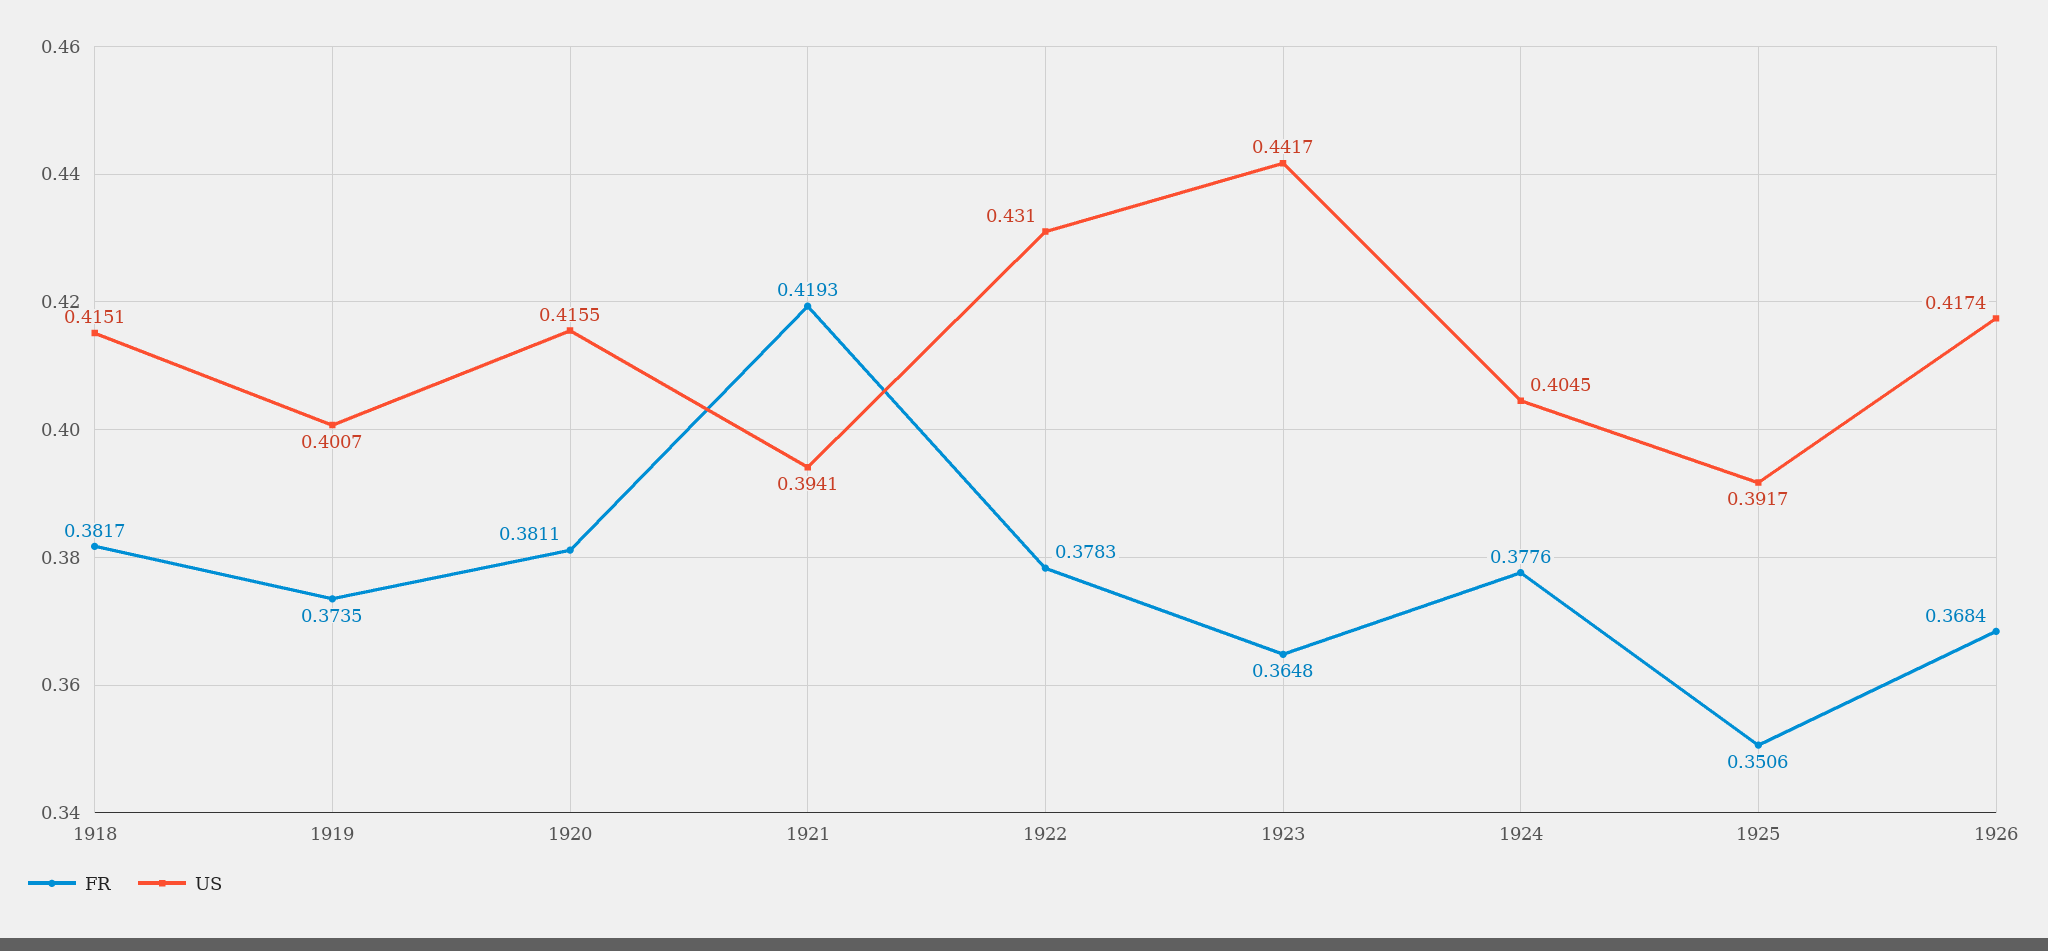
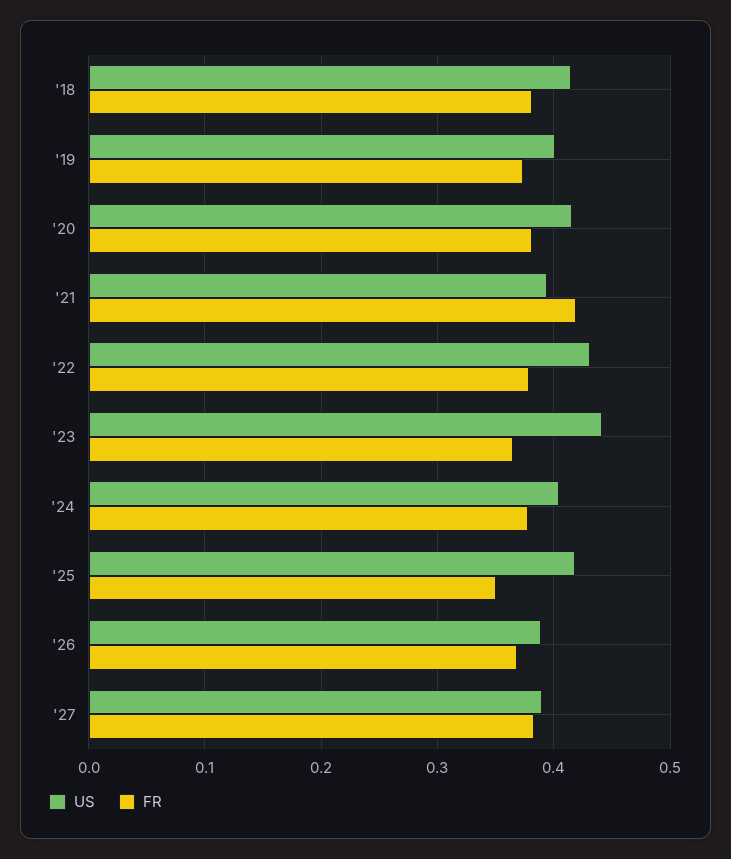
US, 1925: 0.3917 -> 0.42
US, 1926: 0.4174 -> 0.39
US, '27: none -> 0.39
FR, '27: none -> 0.38

